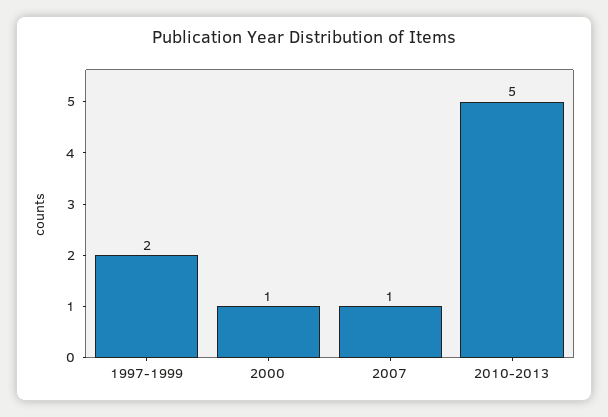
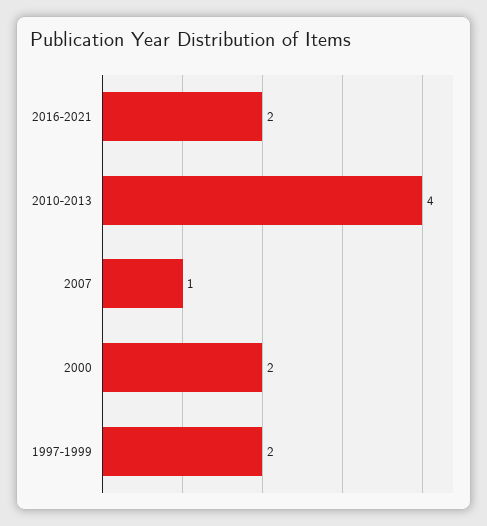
2000: 1 -> 2
2010-2013: 5 -> 4
2016-2021: none -> 2

